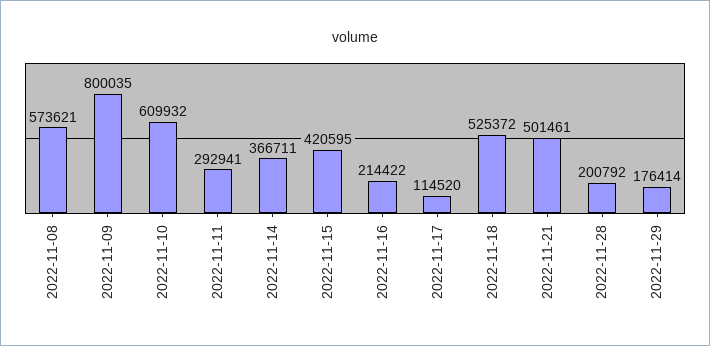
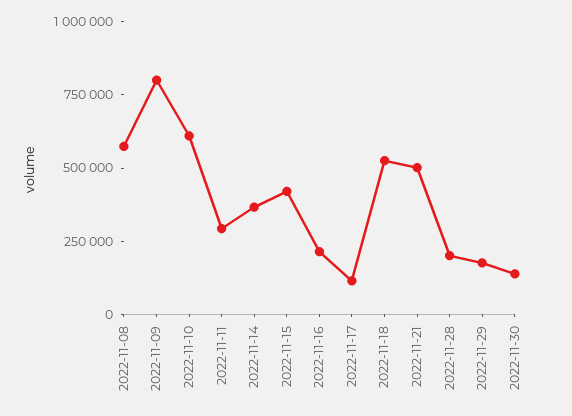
2022-11-30: none -> 150000

